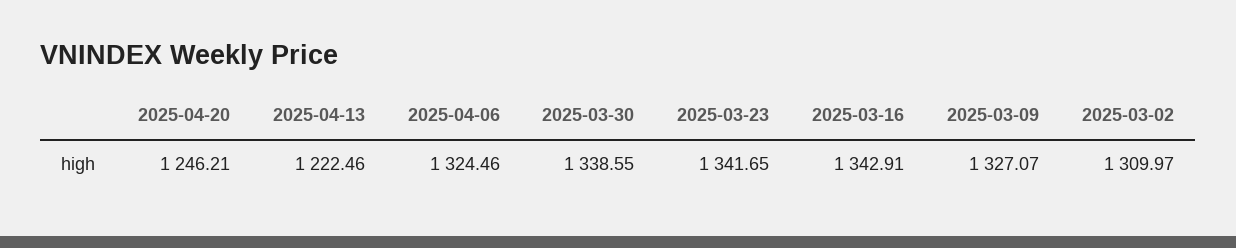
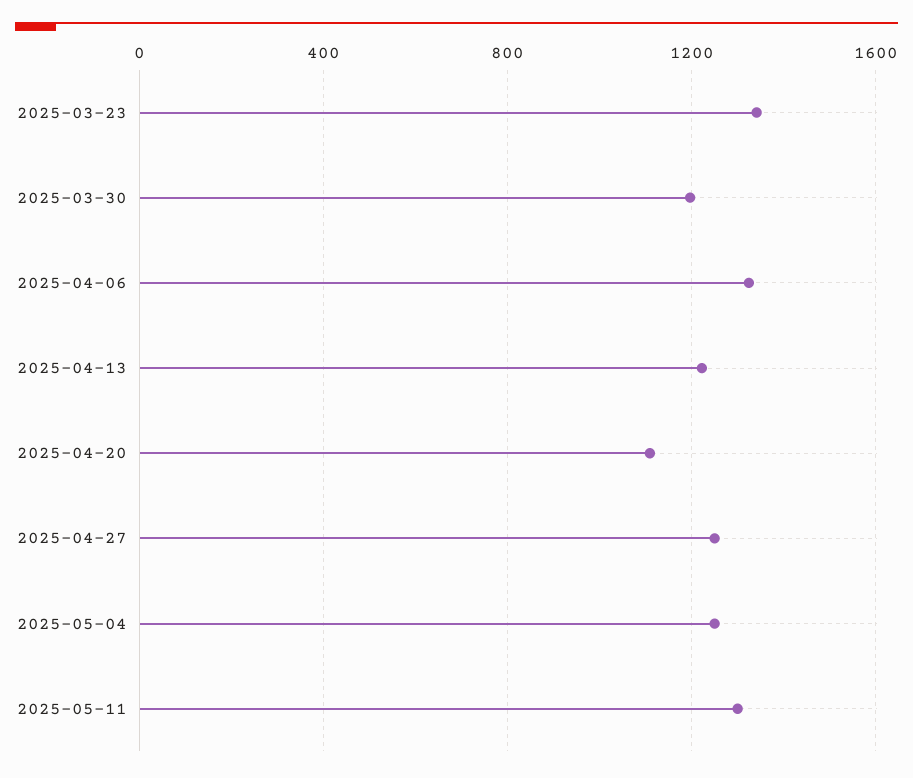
2025-04-20: 1246.21 -> 1100
2025-03-30: 1338.55 -> 1200
2025-03-16: 1342.91 -> none
2025-03-09: 1327.07 -> none
2025-03-02: 1309.97 -> none
2025-04-27: none -> 1250
2025-05-04: none -> 1250
2025-05-11: none -> 1300

